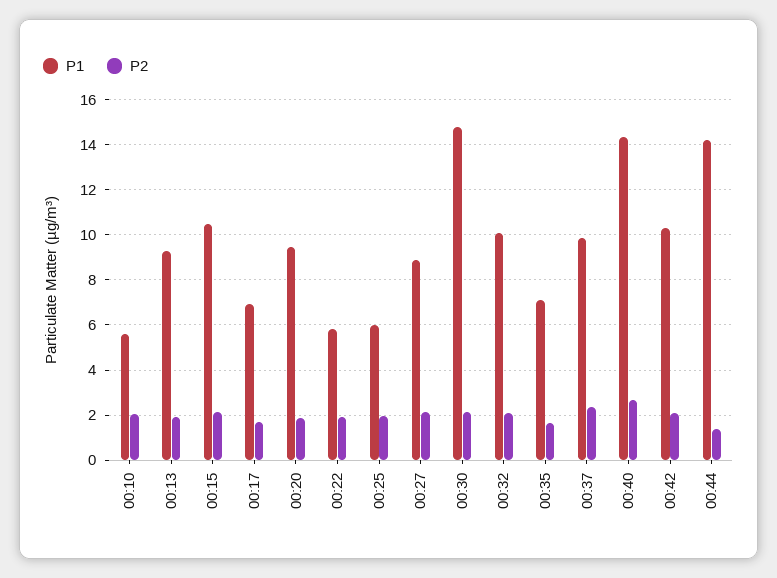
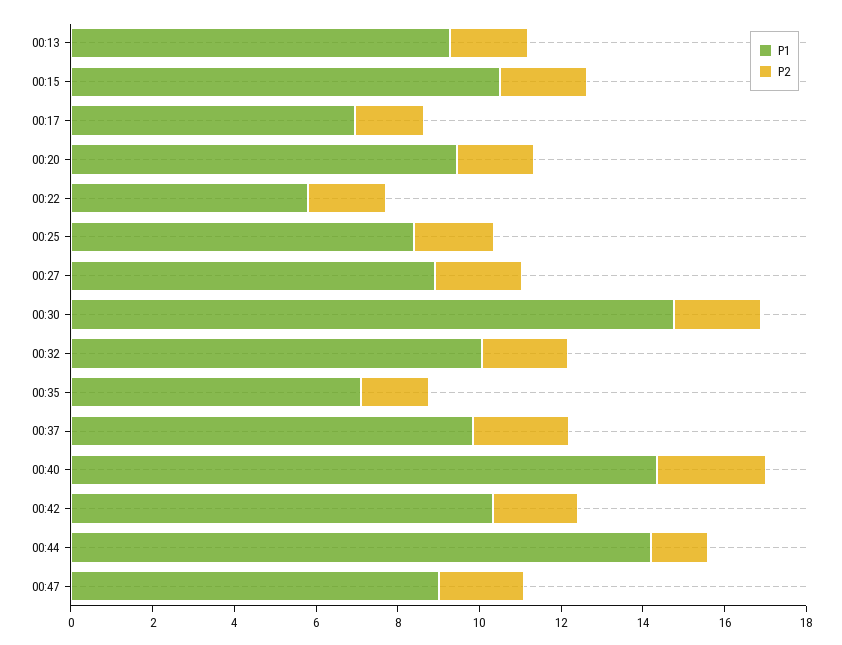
P1, 00:10: 5.5 -> none
P2, 00:10: 2 -> none
P1, 00:25: 6 -> 8.5
P1, 00:47: none -> 9
P2, 00:47: none -> 2

